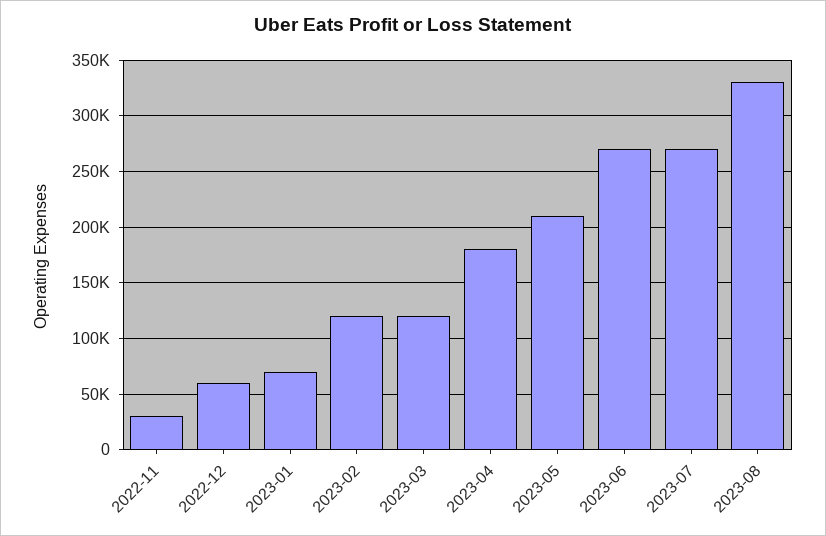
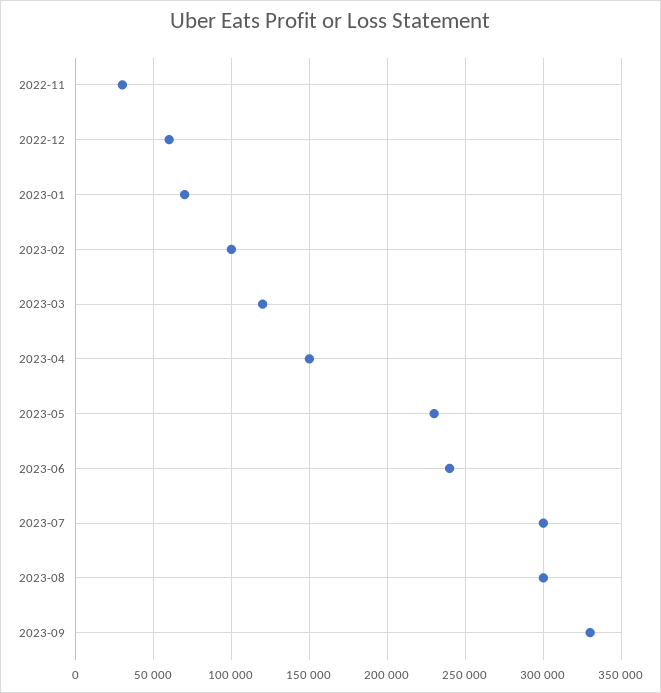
2023-02: 120000 -> 100000
2023-04: 180000 -> 150000
2023-05: 210000 -> 230000
2023-06: 270000 -> 240000
2023-07: 270000 -> 300000
2023-08: 330000 -> 300000
2023-09: none -> 330000

